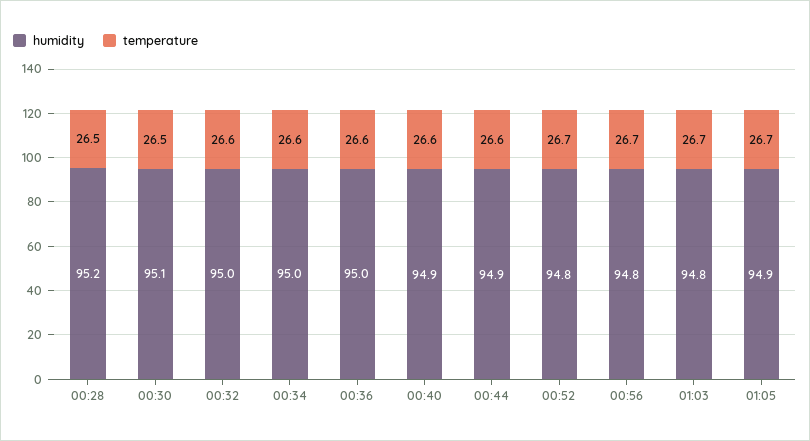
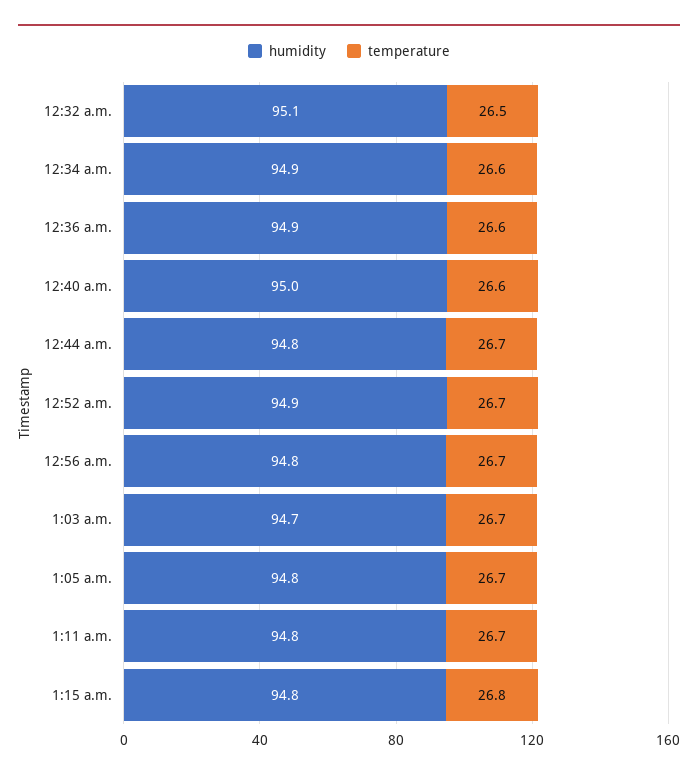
humidity, 00:28: 95.2 -> none
temperature, 00:28: 26.5 -> none
humidity, 00:30: 95.1 -> none
temperature, 00:30: 26.5 -> none
humidity, 00:32: 95 -> 95.1
temperature, 00:32: 26.6 -> 26.5
humidity, 00:34: 95 -> 94.9
humidity, 00:36: 95 -> 94.9
humidity, 00:40: 94.9 -> 95
humidity, 00:44: 94.9 -> 94.8
temperature, 00:44: 26.6 -> 26.7
humidity, 00:52: 94.8 -> 94.9
humidity, 01:03: 94.8 -> 94.7
humidity, 01:05: 94.9 -> 94.8
humidity, 1:11 a.m.: none -> 94.8
temperature, 1:11 a.m.: none -> 26.7
humidity, 1:15 a.m.: none -> 94.8
temperature, 1:15 a.m.: none -> 26.8

